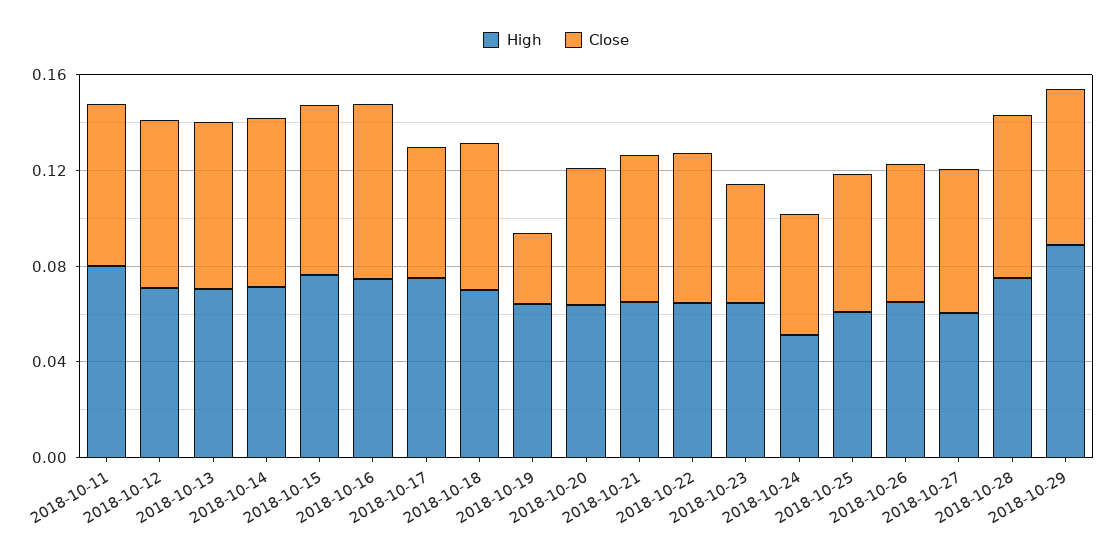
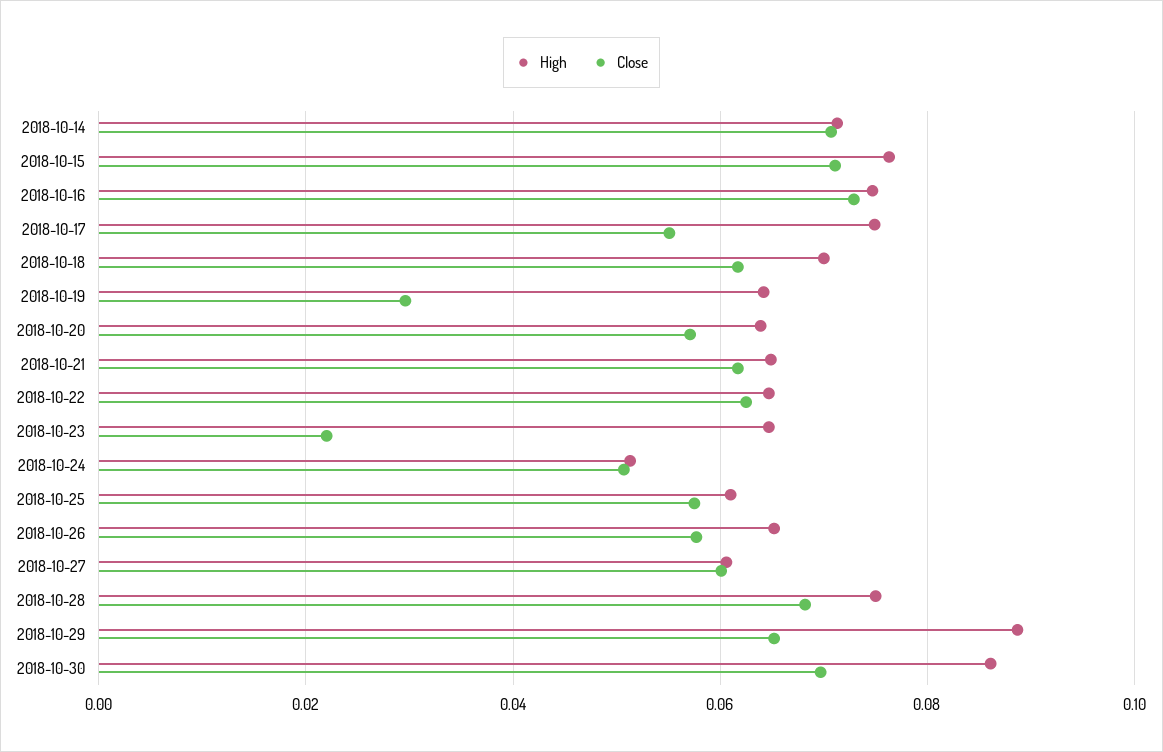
High, 2018-10-11: 0.08 -> none
Close, 2018-10-11: 0.07 -> none
High, 2018-10-12: 0.07 -> none
Close, 2018-10-12: 0.07 -> none
High, 2018-10-13: 0.07 -> none
Close, 2018-10-13: 0.07 -> none
Close, 2018-10-23: 0.05 -> 0.022
High, 2018-10-30: none -> 0.086
Close, 2018-10-30: none -> 0.07

